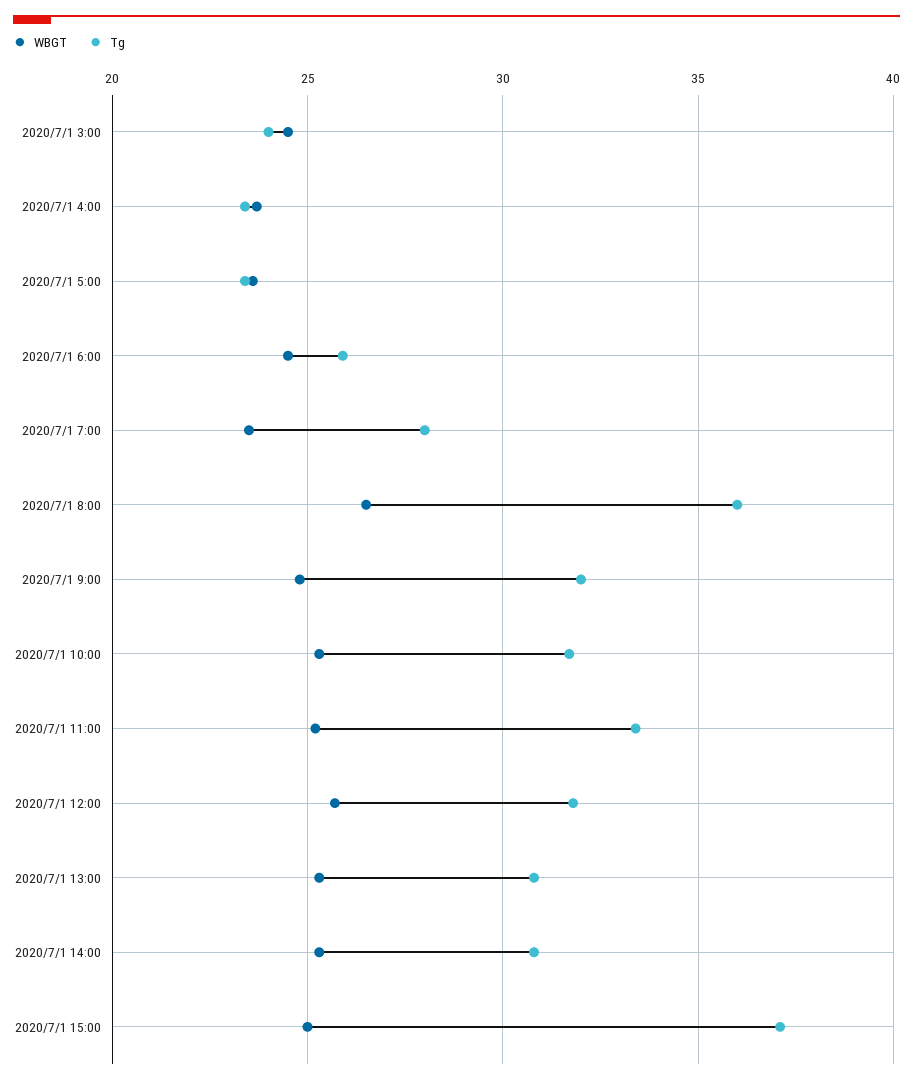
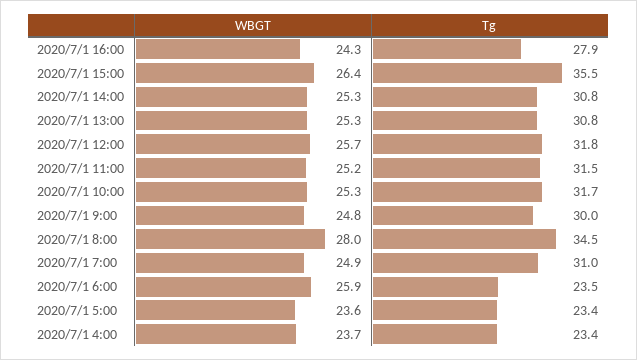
WBGT, 2020/7/1 3:00: 24.5 -> none
Tg, 2020/7/1 3:00: 24 -> none
WBGT, 2020/7/1 6:00: 24.5 -> 25.9
Tg, 2020/7/1 6:00: 26 -> 23.5
WBGT, 2020/7/1 7:00: 23.5 -> 24.9
Tg, 2020/7/1 7:00: 28 -> 31
WBGT, 2020/7/1 8:00: 26.5 -> 28
Tg, 2020/7/1 8:00: 36 -> 34.5
Tg, 2020/7/1 9:00: 32 -> 30
Tg, 2020/7/1 11:00: 33.5 -> 31.5
WBGT, 2020/7/1 15:00: 25 -> 26.4
Tg, 2020/7/1 15:00: 37 -> 35.5
WBGT, 2020/7/1 16:00: none -> 24.3
Tg, 2020/7/1 16:00: none -> 27.9

